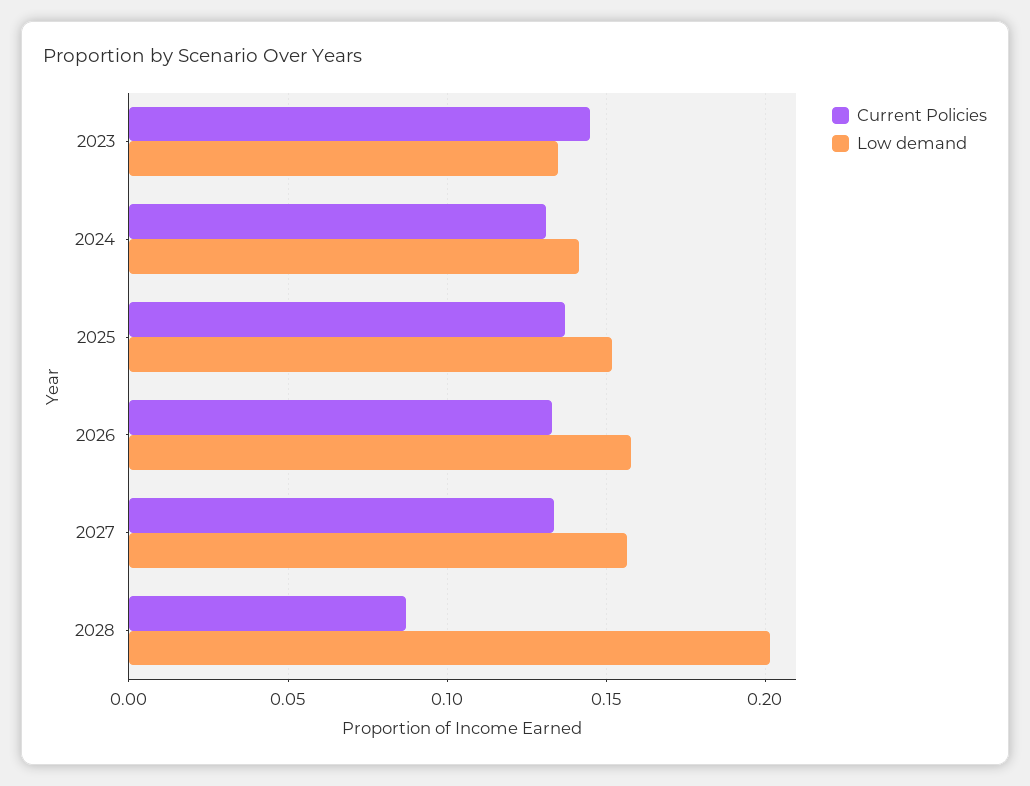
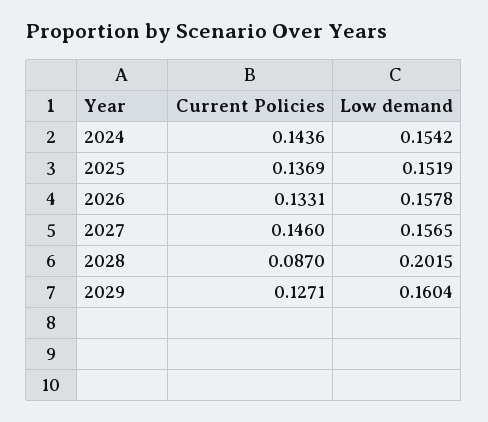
Current Policies, 2023: 0.145 -> none
Low demand, 2023: 0.135 -> none
Current Policies, 2024: 0.13 -> 0.1436
Low demand, 2024: 0.14 -> 0.1542
Current Policies, 2027: 0.135 -> 0.146
Current Policies, 2029: none -> 0.1271
Low demand, 2029: none -> 0.1604

